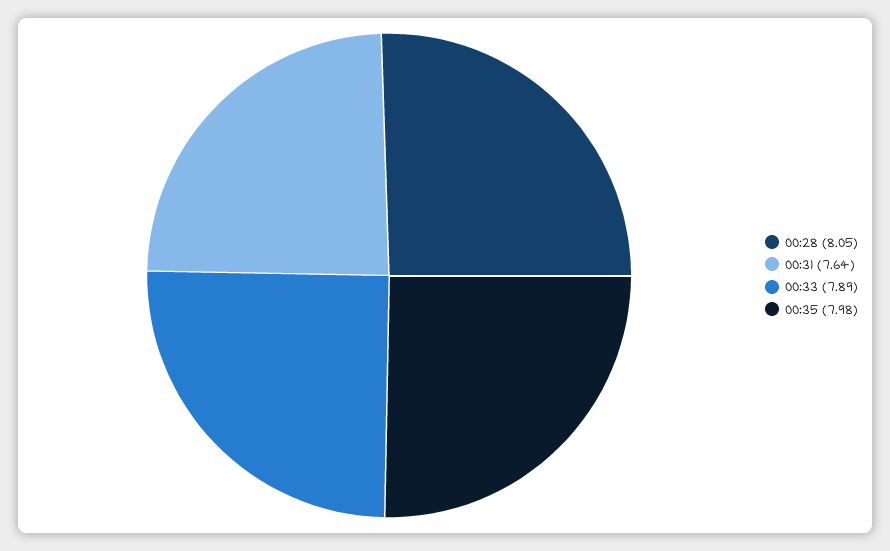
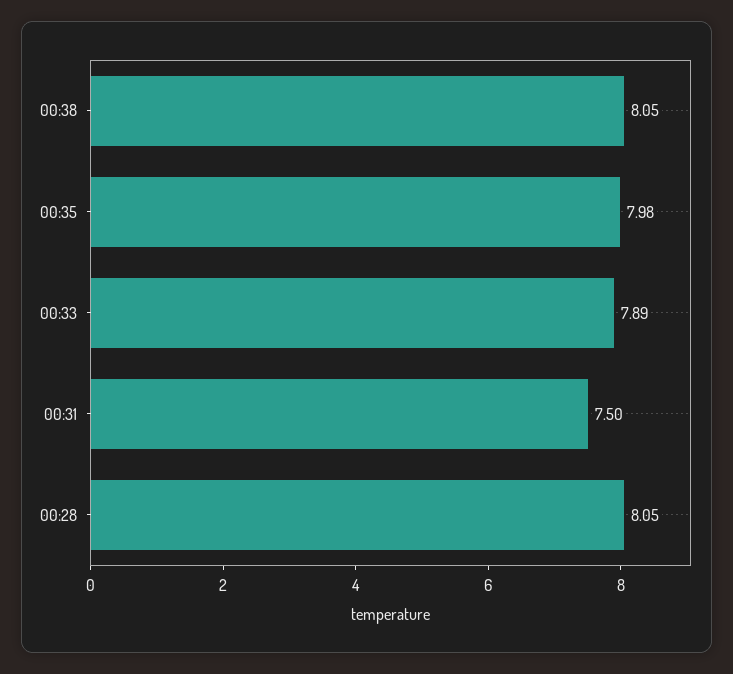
00:31: 7.64 -> 7.5
00:38: none -> 8.05

